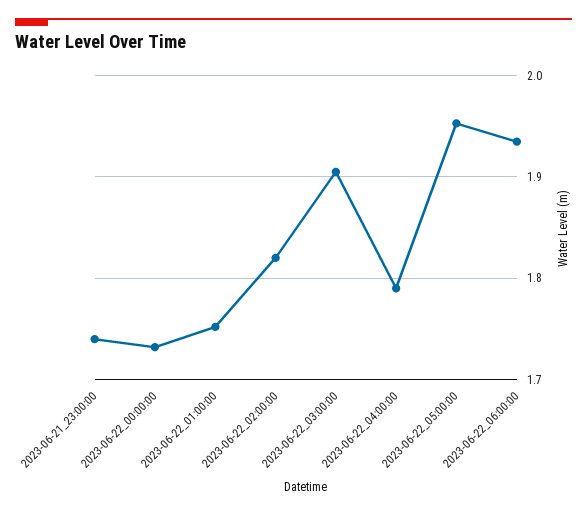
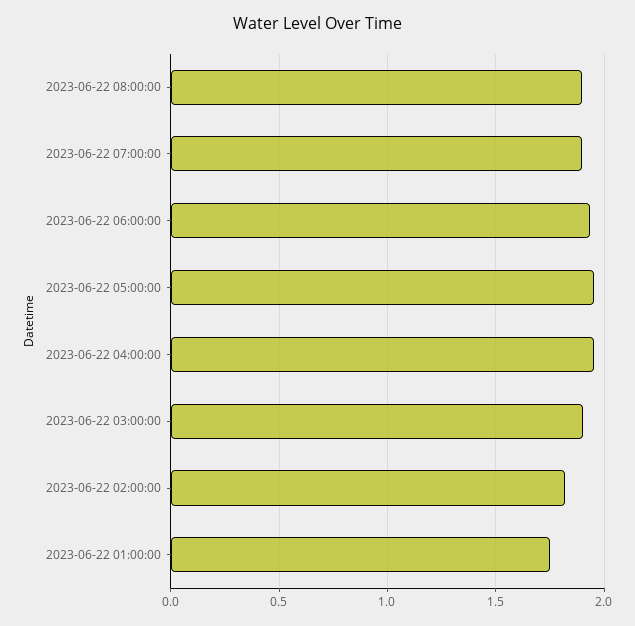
2023-06-21_23:00:00: 1.74 -> none
2023-06-22_00:00:00: 1.73 -> none
2023-06-22_04:00:00: 1.79 -> 1.95
2023-06-22 08:00:00: none -> 1.9
2023-06-22 07:00:00: none -> 1.9

